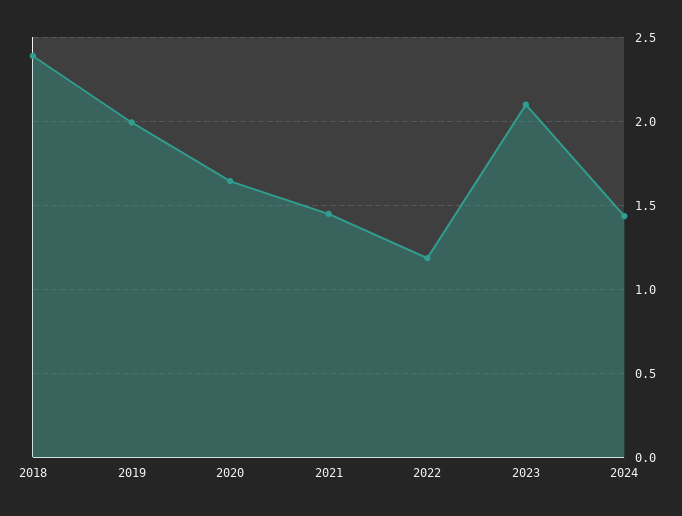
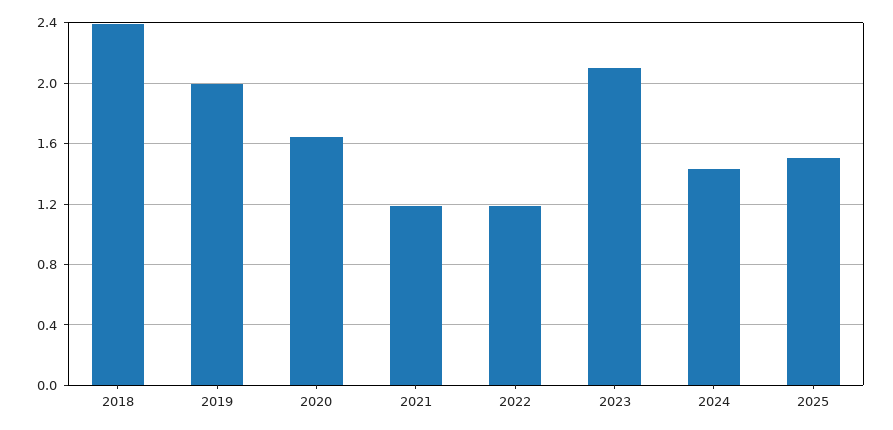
2021: 1.45 -> 1.2
2025: none -> 1.5

